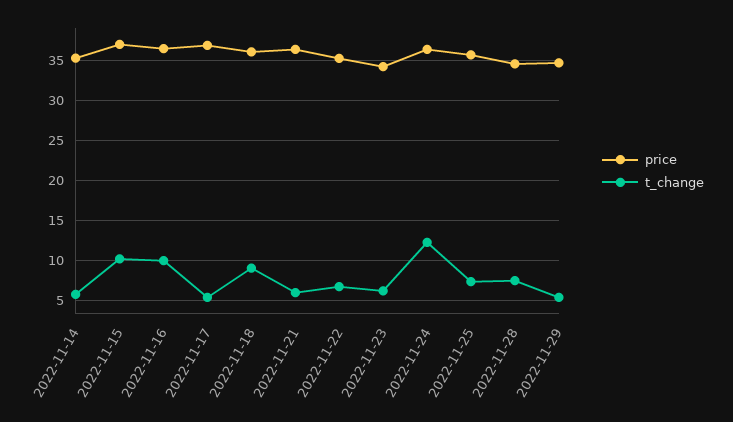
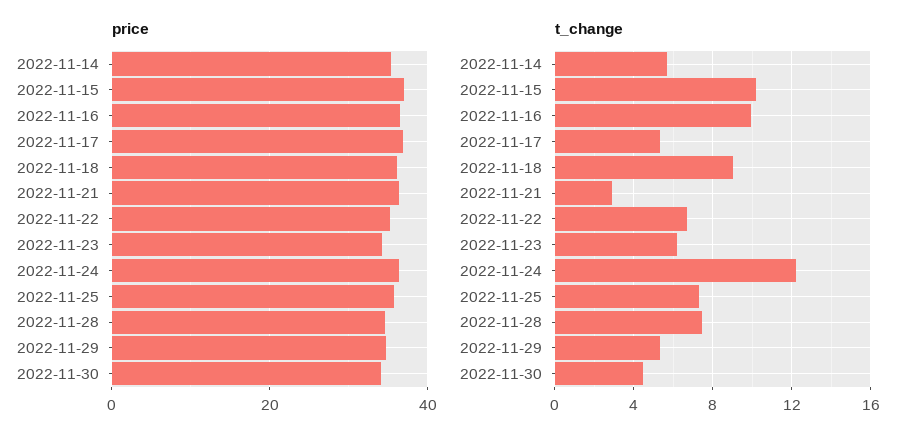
t_change, 2022-11-21: 6 -> 3
price, 2022-11-30: none -> 34
t_change, 2022-11-30: none -> 4.5

